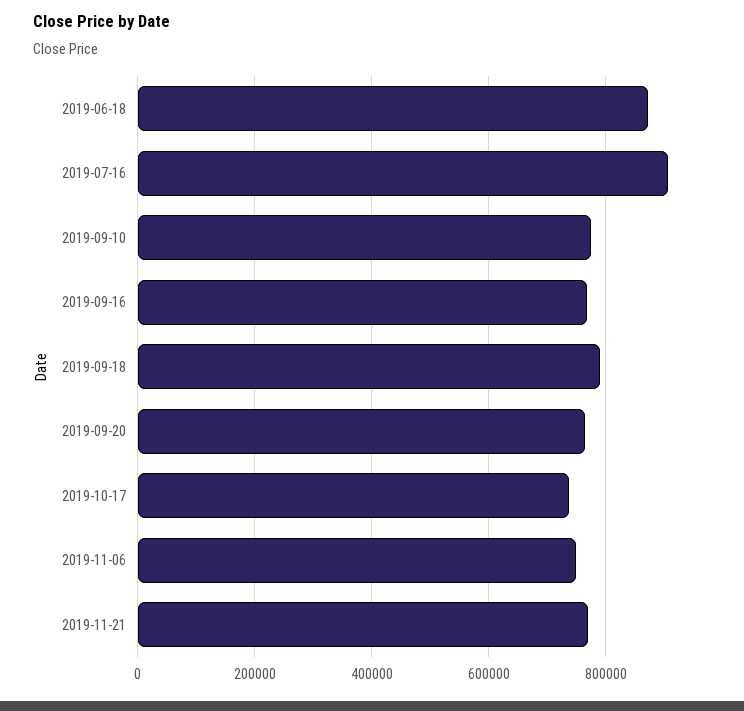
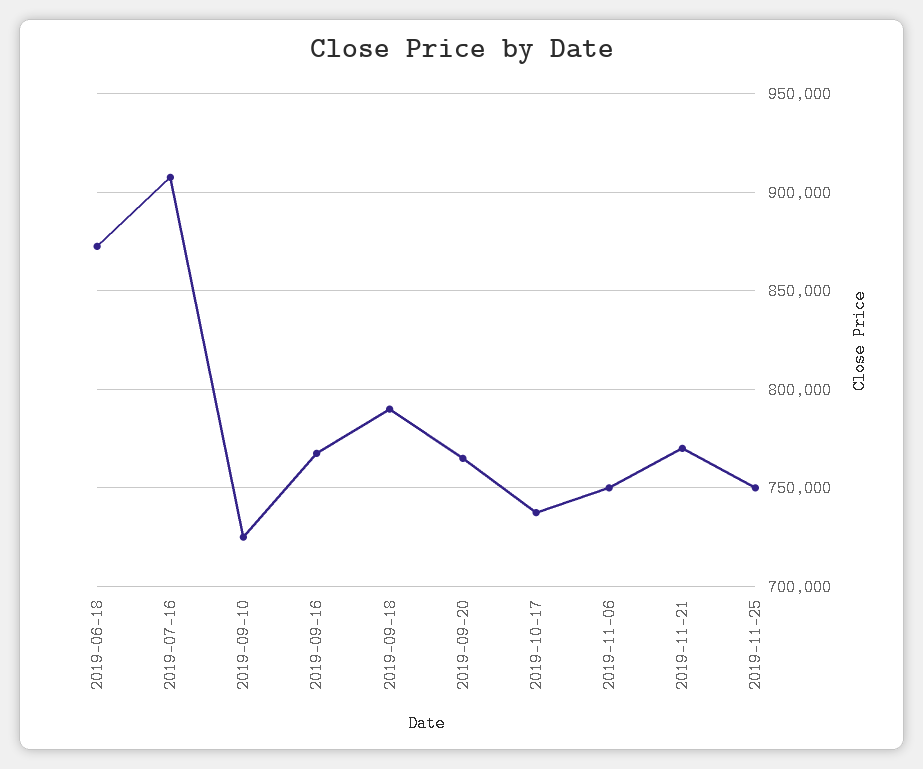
2019-09-10: 780000 -> 725000
2019-11-25: none -> 750000

